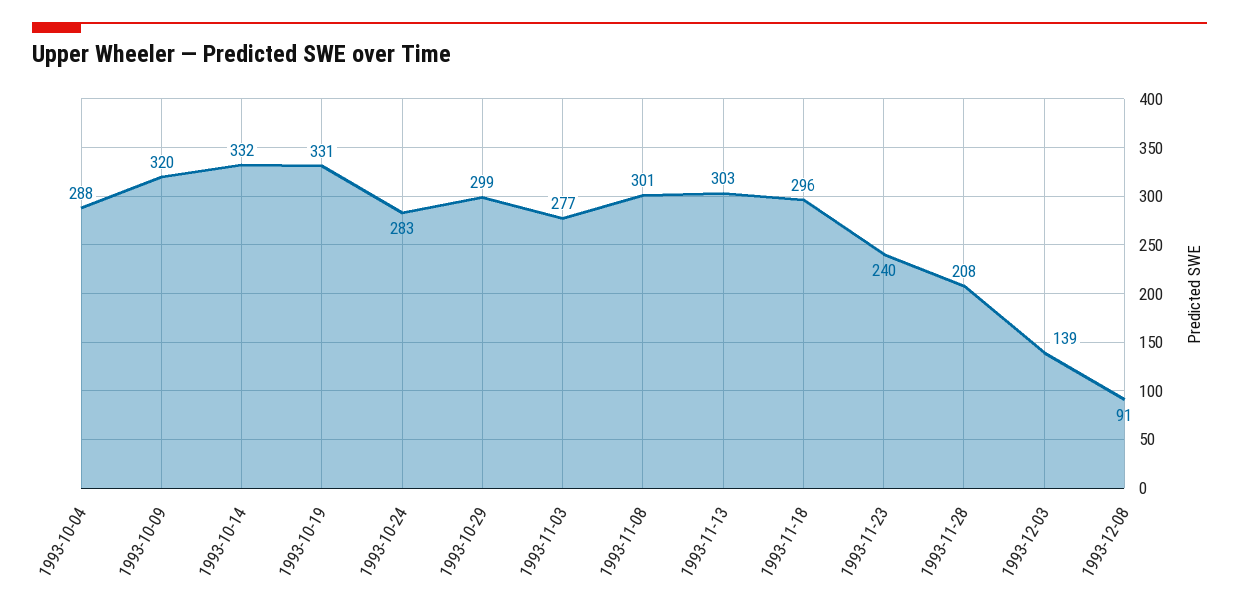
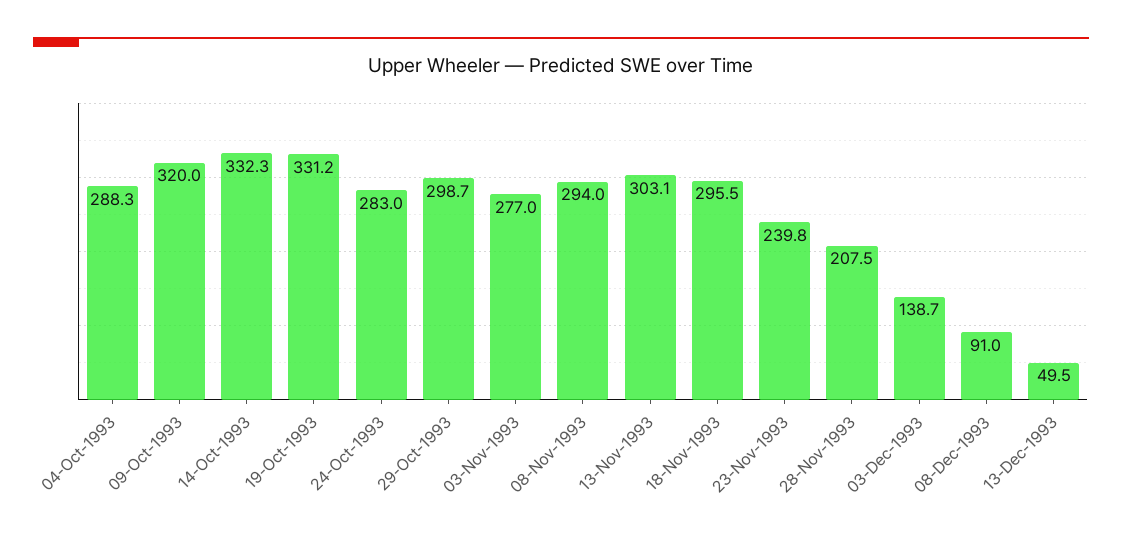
1993-11-08: 301 -> 294
13-Dec-1993: none -> 49.5

